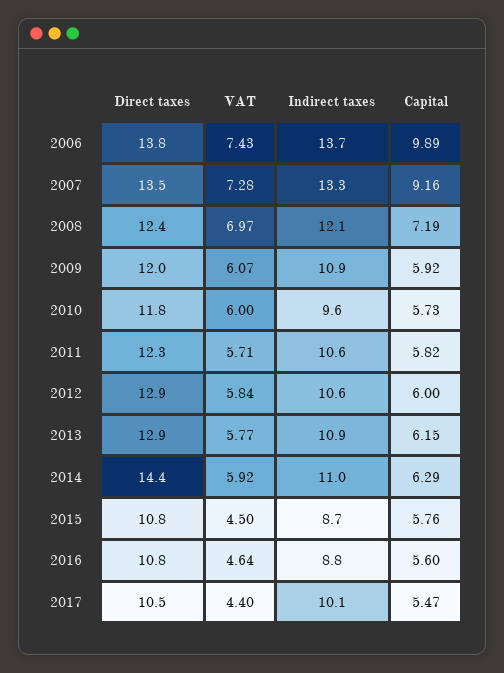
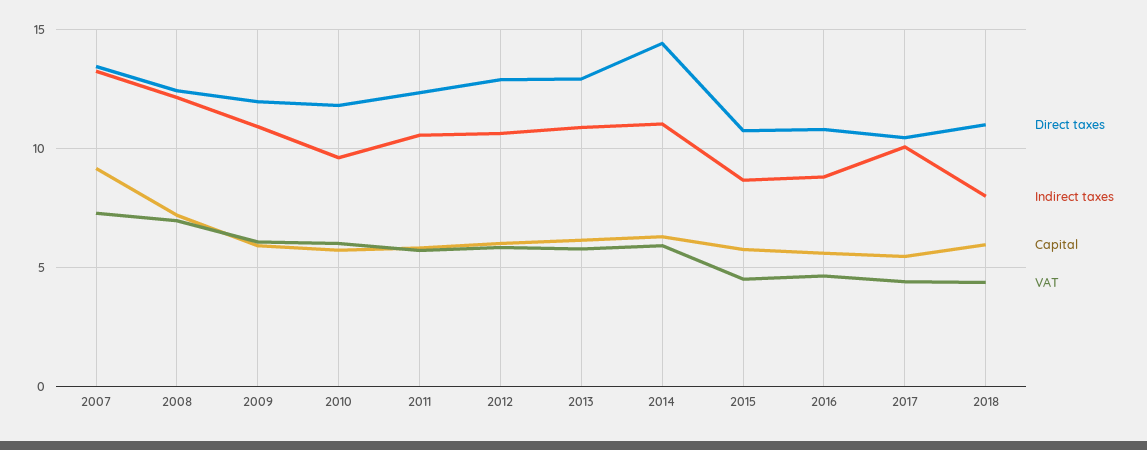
Direct taxes, 2006: 13.8 -> none
VAT, 2006: 7.43 -> none
Indirect taxes, 2006: 13.7 -> none
Capital, 2006: 9.89 -> none
Direct taxes, 2018: none -> 11
Indirect taxes, 2018: none -> 8
Capital, 2018: none -> 6
VAT, 2018: none -> 4.5

